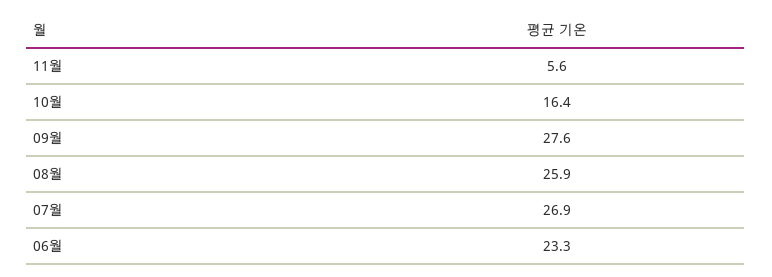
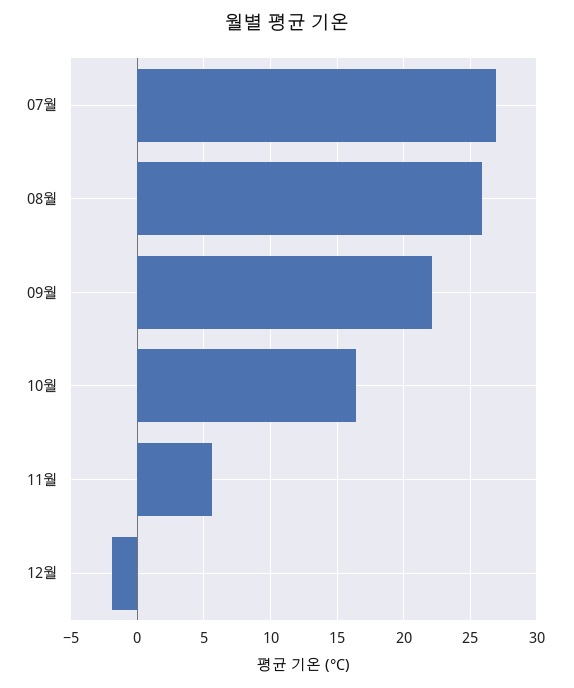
09월: 27.6 -> 22
06월: 23.3 -> none
12월: none -> -2

